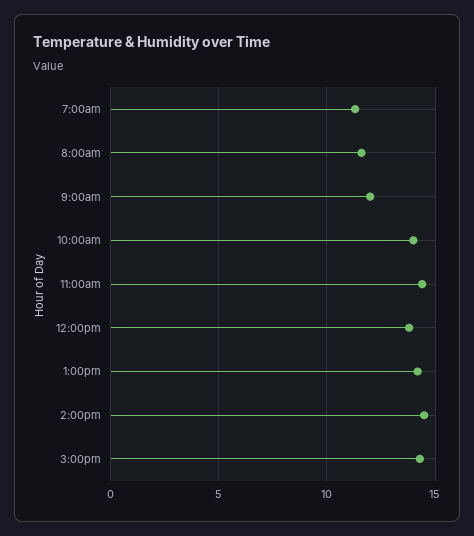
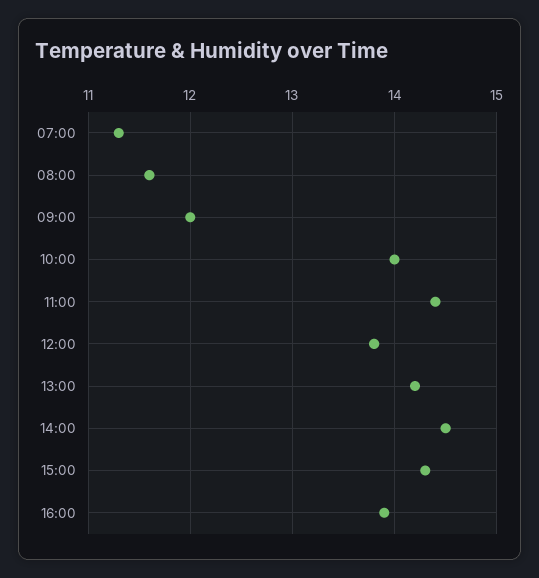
16:00: none -> 13.9

